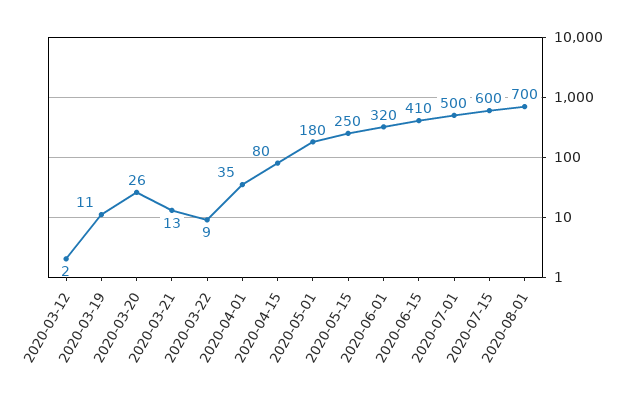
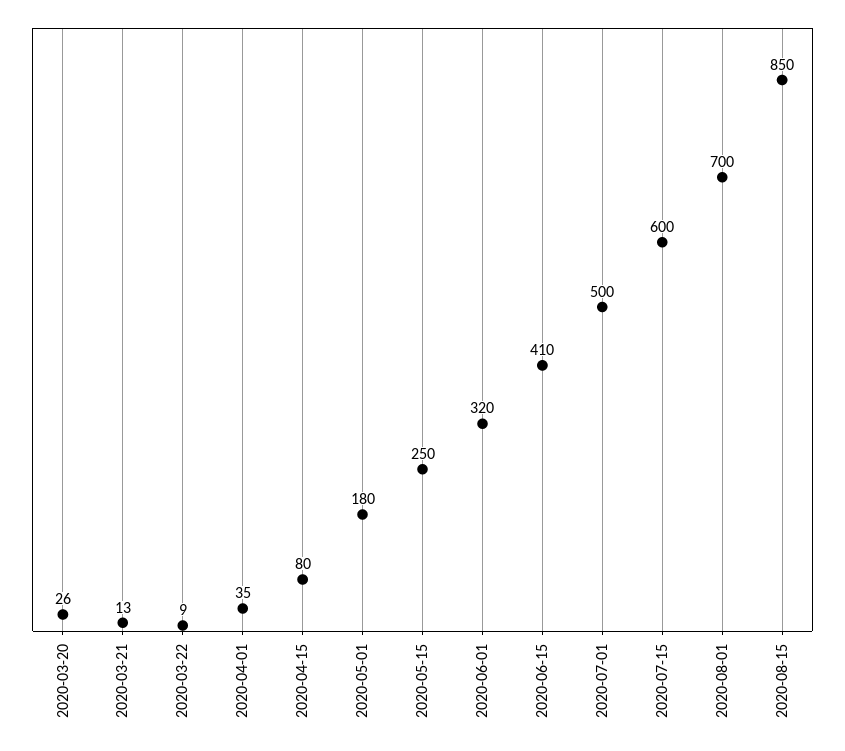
2020-03-12: 2 -> none
2020-03-19: 11 -> none
2020-08-15: none -> 850

